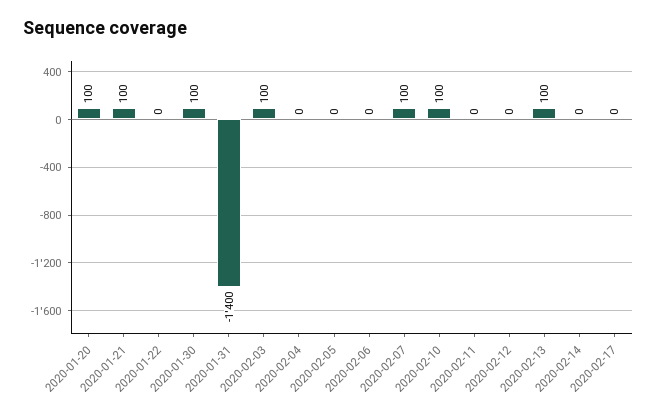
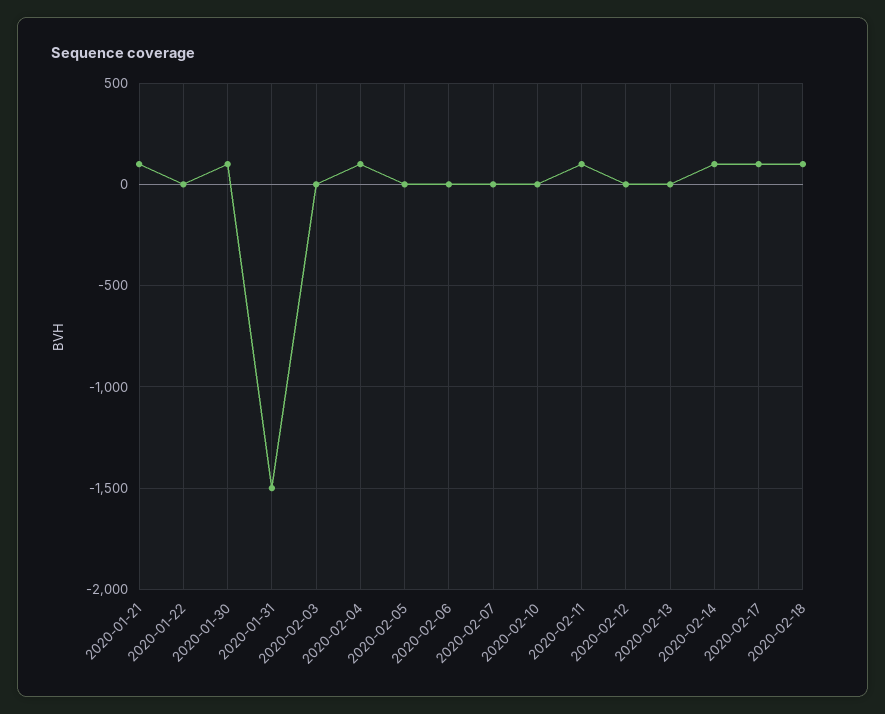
2020-01-20: 100 -> none
2020-01-31: -1400 -> -1500
2020-02-03: 100 -> 0
2020-02-04: 0 -> 100
2020-02-07: 100 -> 0
2020-02-10: 100 -> 0
2020-02-11: 0 -> 100
2020-02-13: 100 -> 0
2020-02-14: 0 -> 100
2020-02-17: 0 -> 100
2020-02-18: none -> 100

